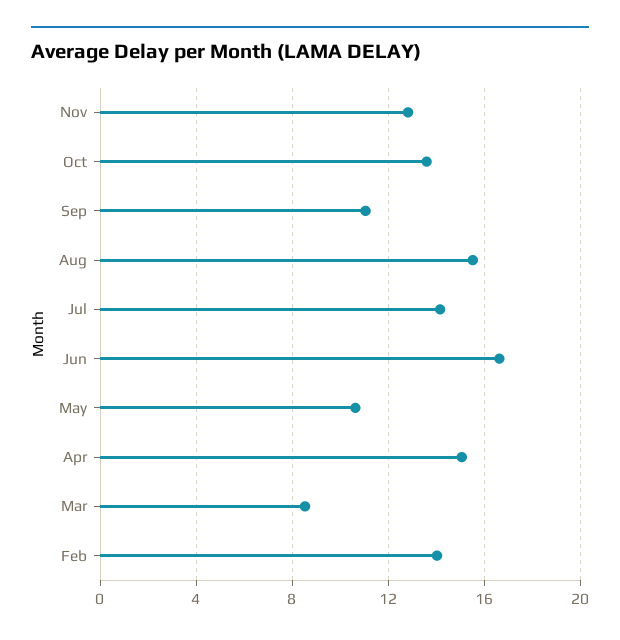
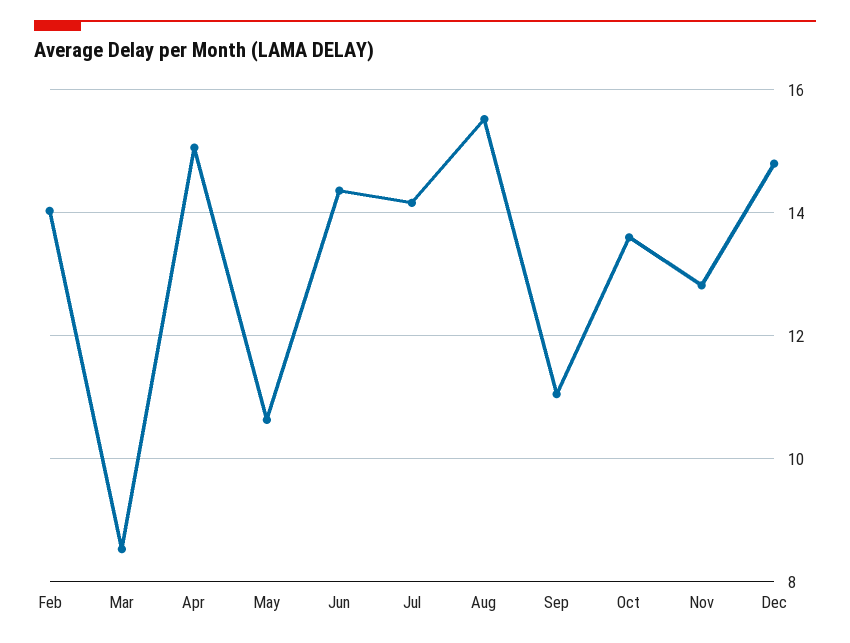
Jun: 16.5 -> 14.4
Dec: none -> 14.8

